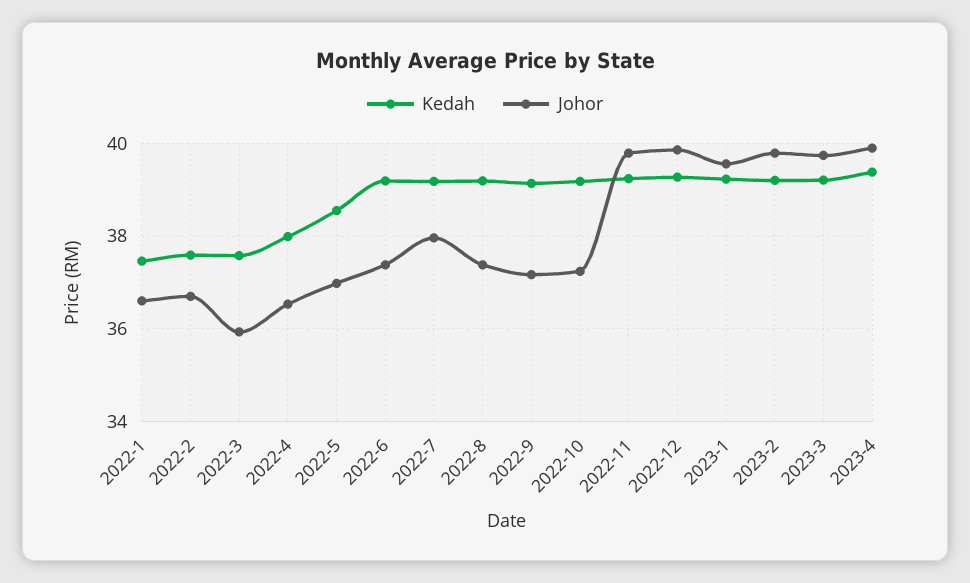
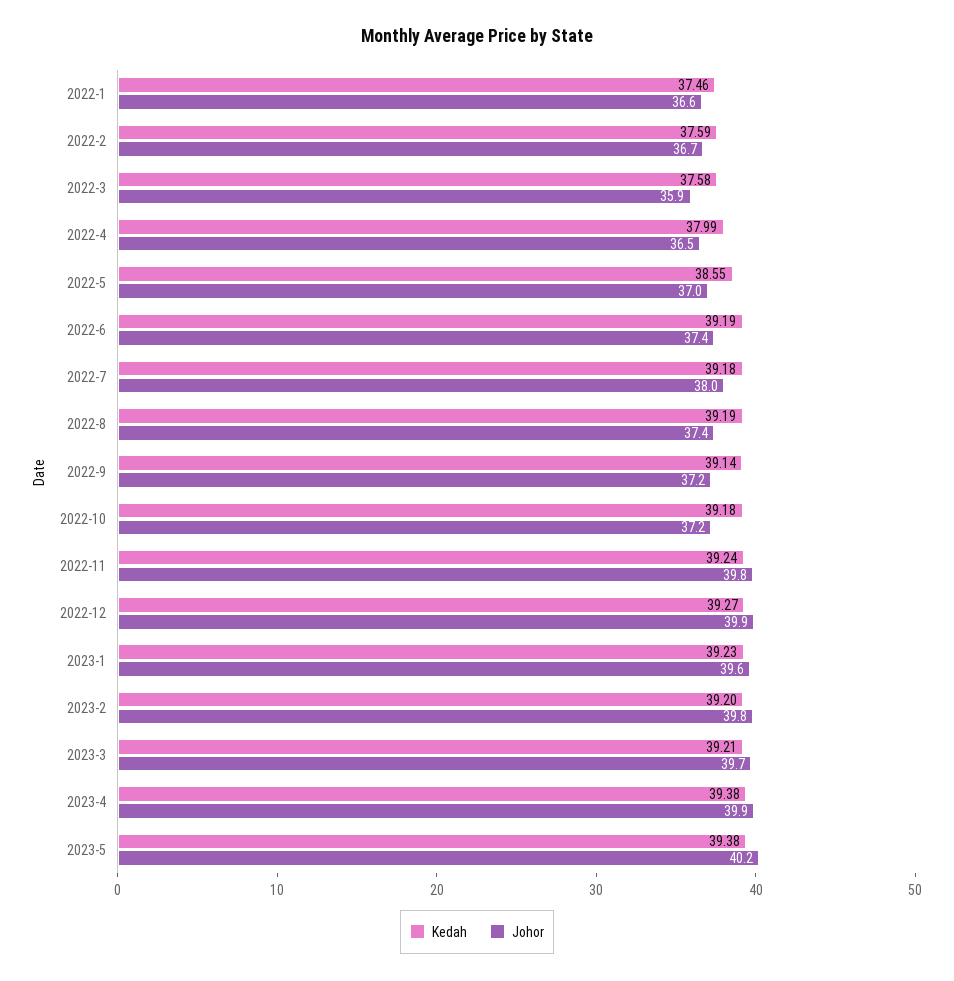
Kedah, 2023-5: none -> 39.38
Johor, 2023-5: none -> 40.2

